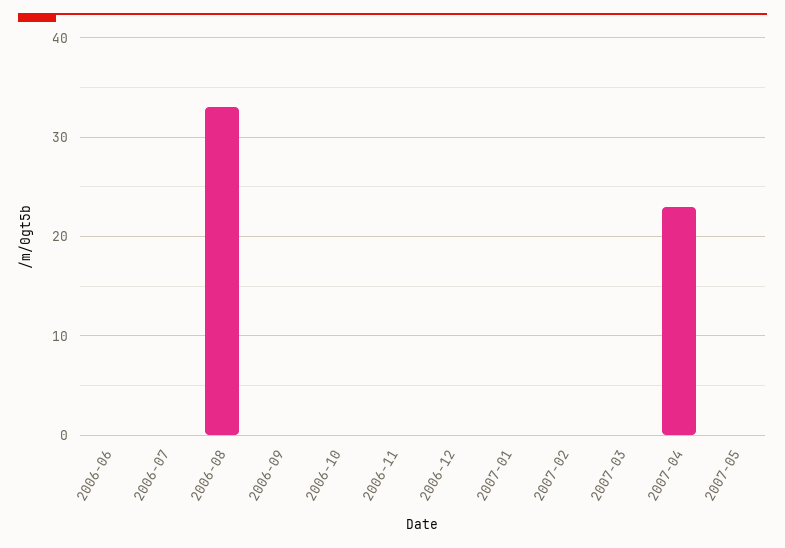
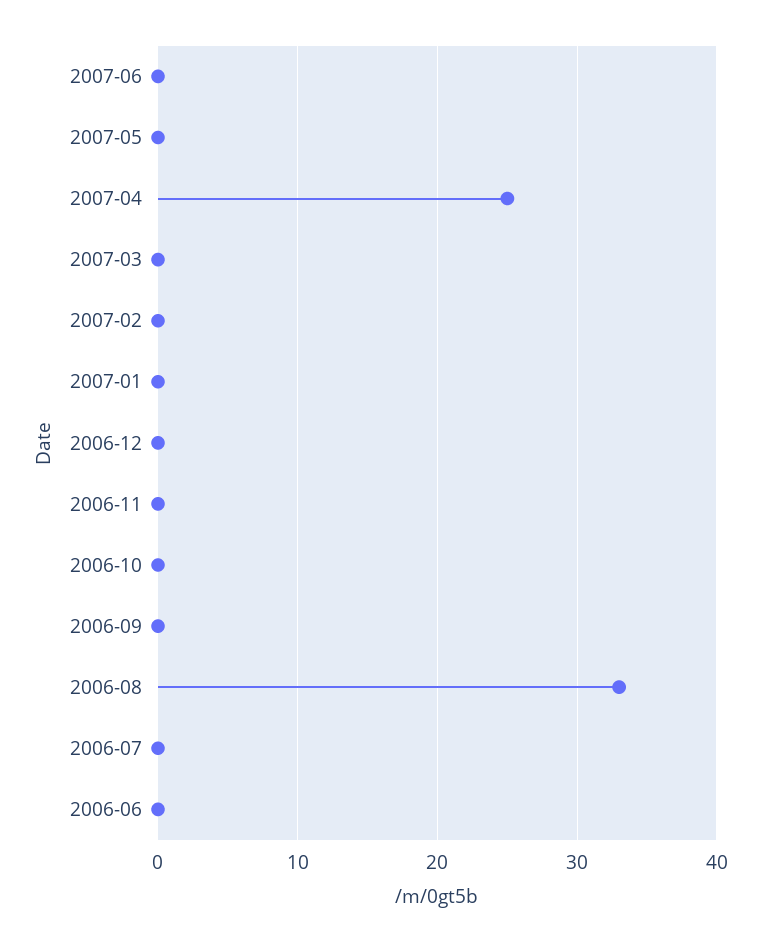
2007-04: 23 -> 25
2007-06: none -> 0

